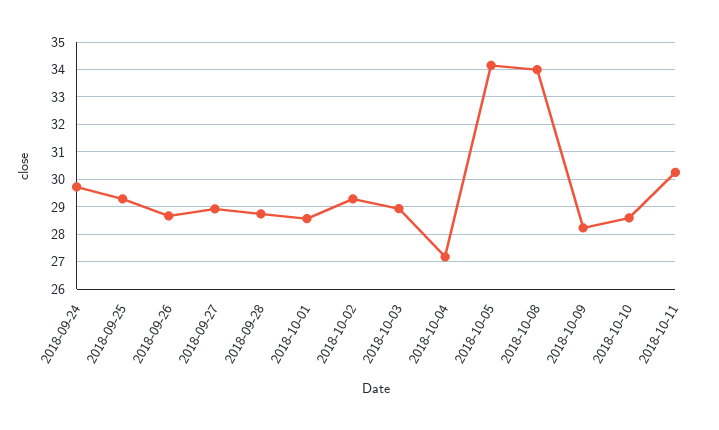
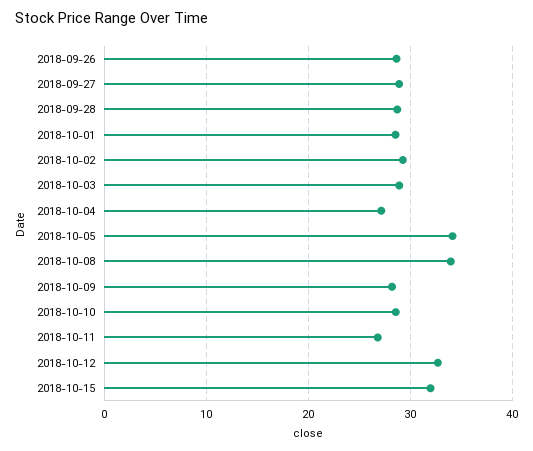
2018-09-24: 29.75 -> none
2018-09-25: 29.25 -> none
2018-10-11: 30.25 -> 27
2018-10-12: none -> 33
2018-10-15: none -> 32

